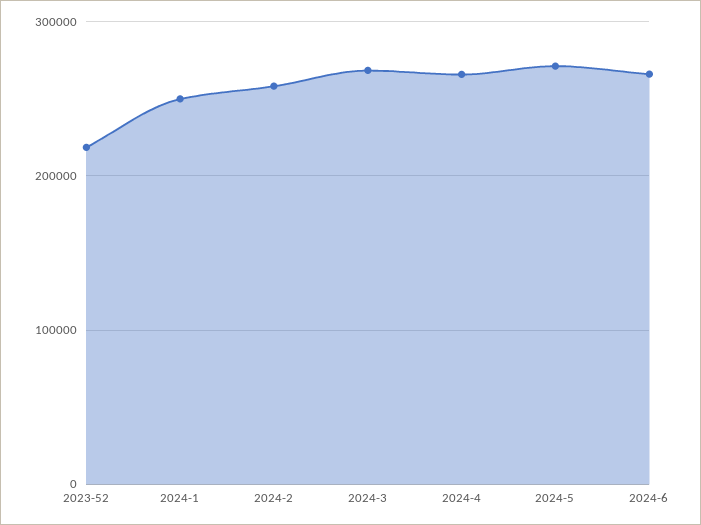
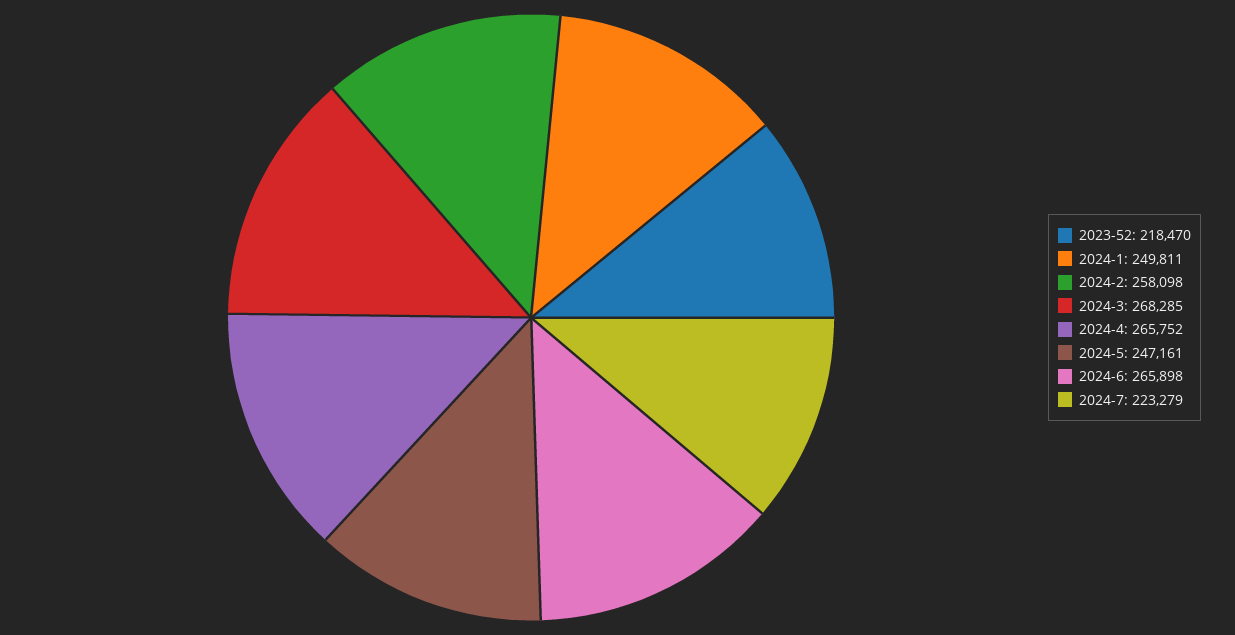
2024-5: 270000 -> 247161
2024-7: none -> 223279

